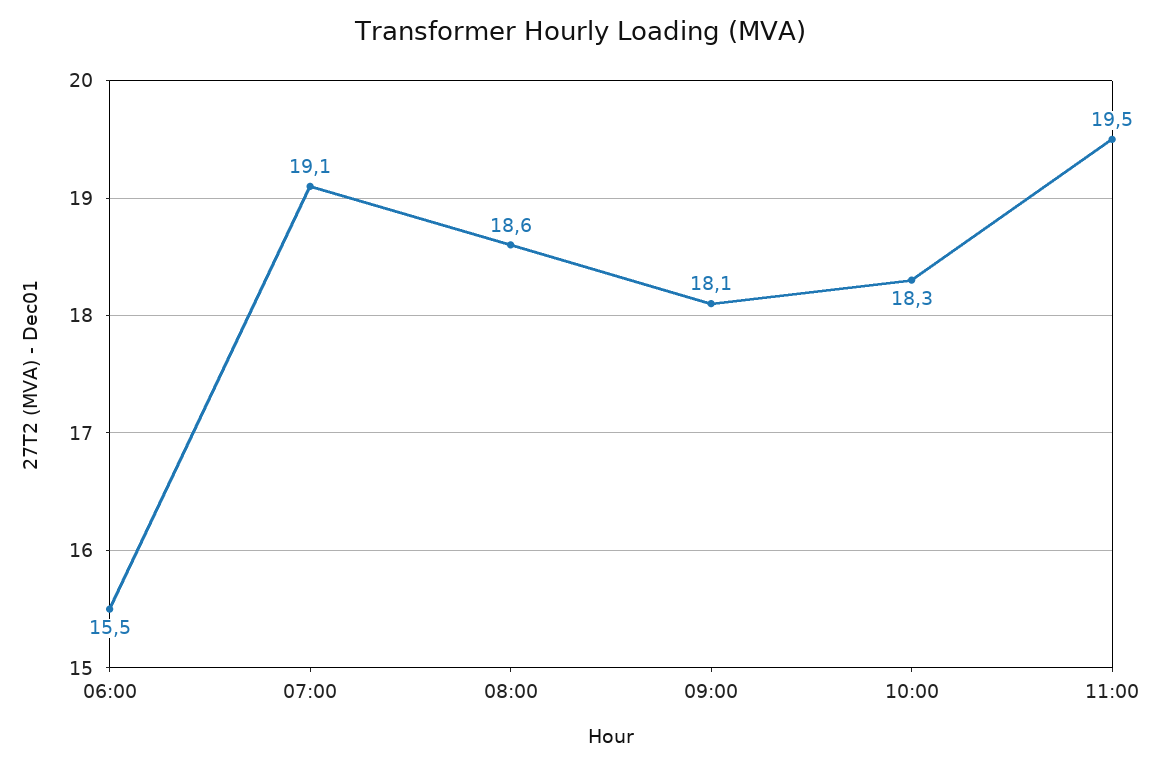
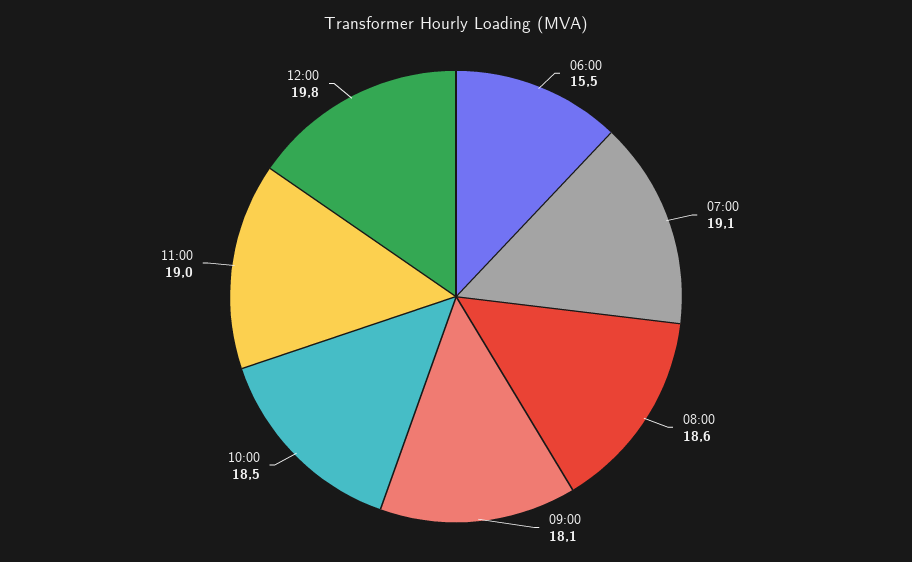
10:00: 18.3 -> 18.5
11:00: 19.5 -> 19
12:00: none -> 19.8

